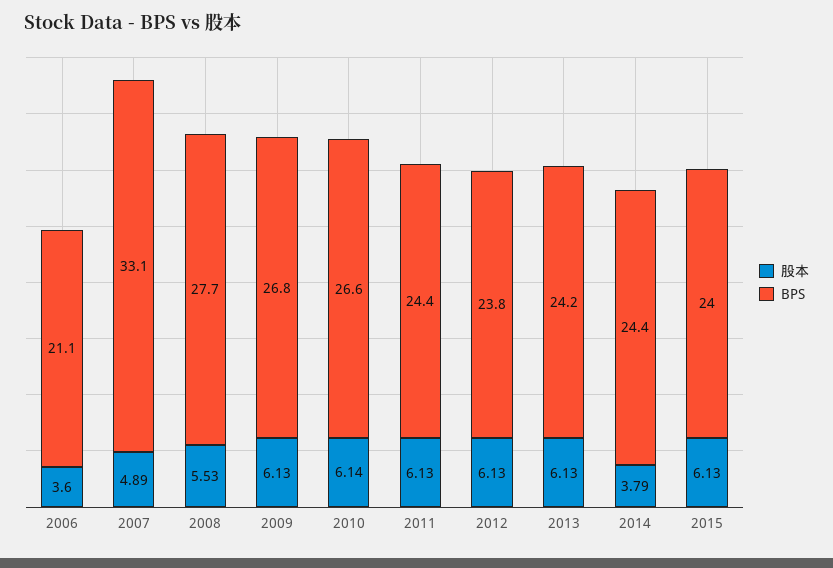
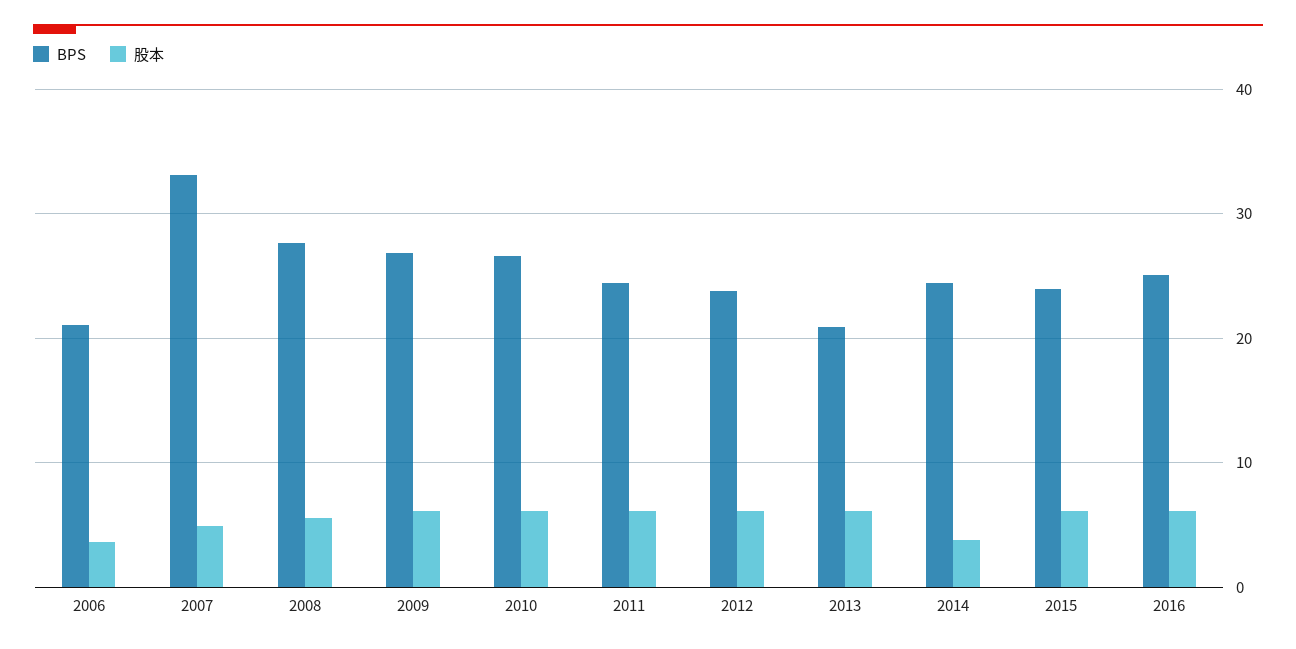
BPS, 2013: 24.2 -> 21
BPS, 2016: none -> 25
股本, 2016: none -> 6

